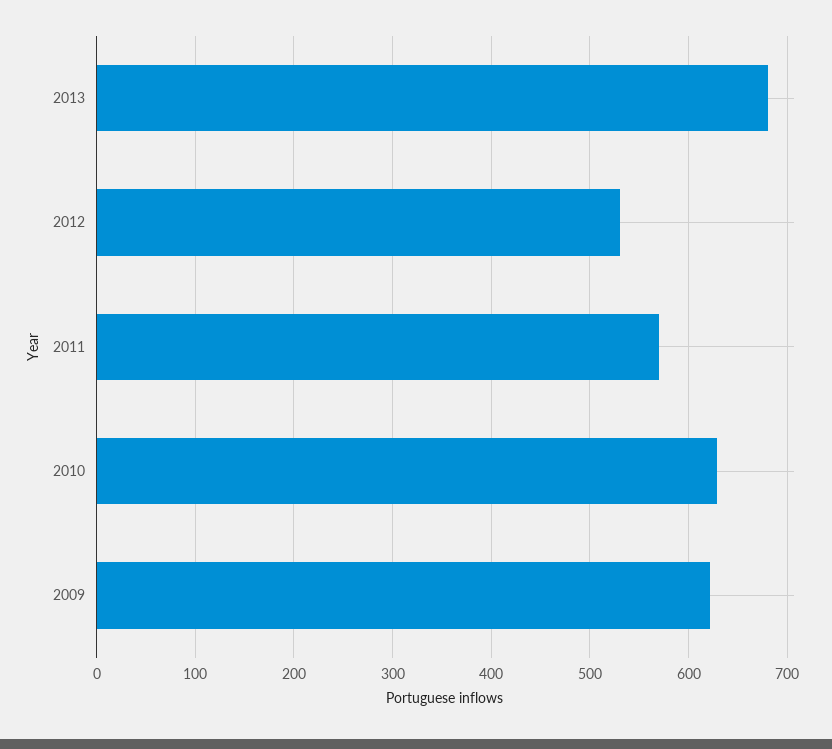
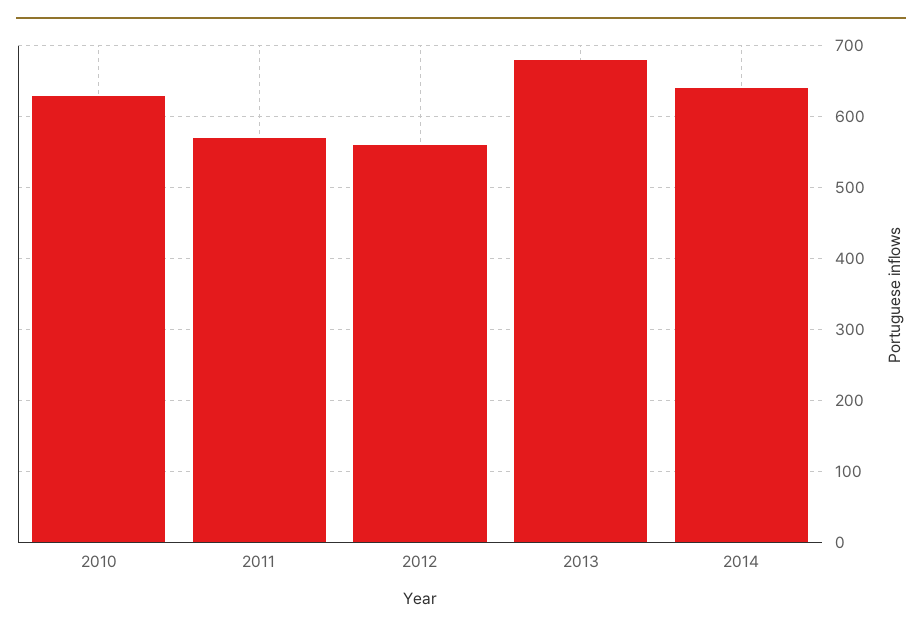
2012: 530 -> 560
2009: 620 -> none
2014: none -> 640

